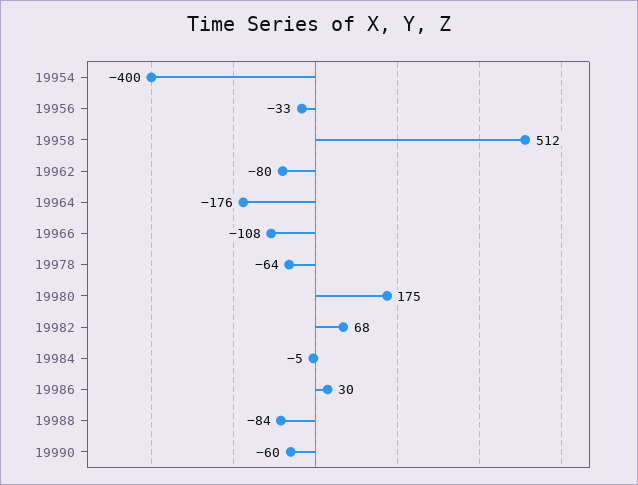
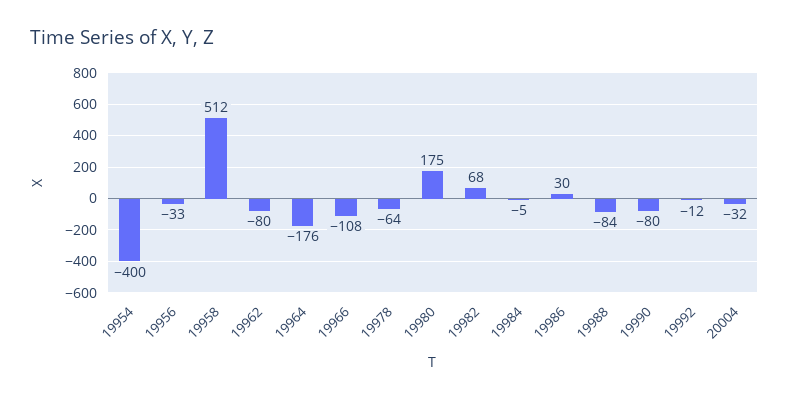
19990: -60 -> -80
19992: none -> -12
20004: none -> -32

